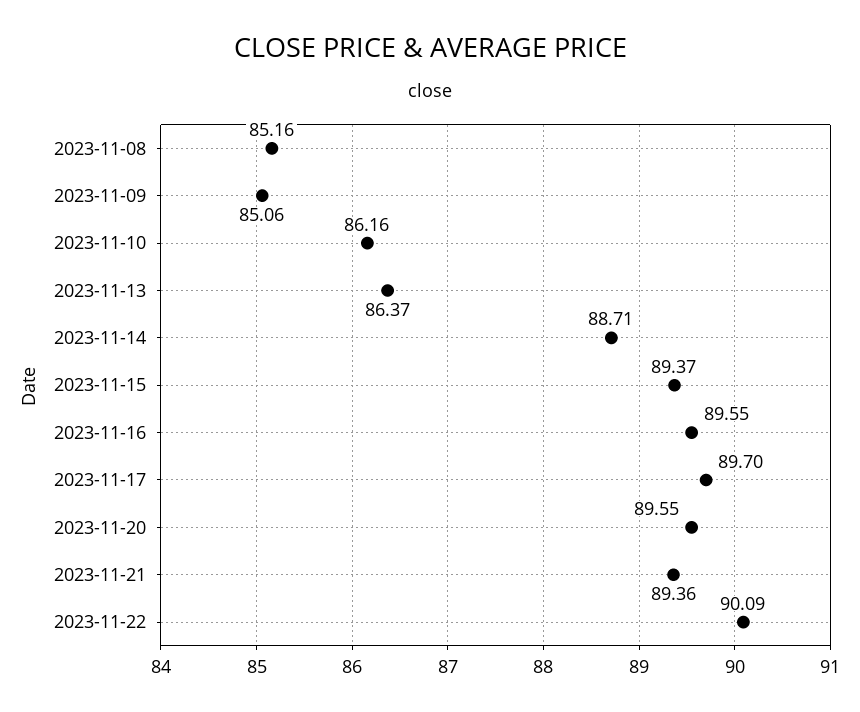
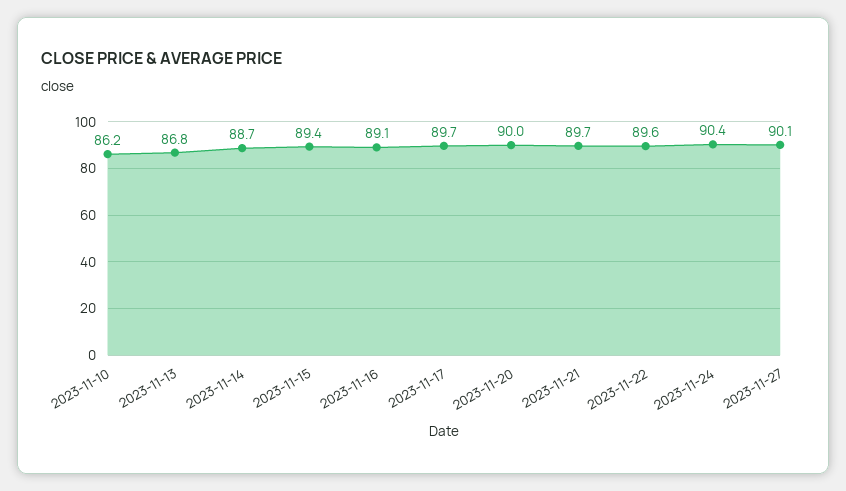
2023-11-08: 85.16 -> none
2023-11-09: 85.06 -> none
2023-11-13: 86.37 -> 86.8
2023-11-16: 89.55 -> 89.1
2023-11-20: 89.55 -> 90
2023-11-21: 89.36 -> 89.7
2023-11-22: 90.09 -> 89.6
2023-11-24: none -> 90.4
2023-11-27: none -> 90.1

